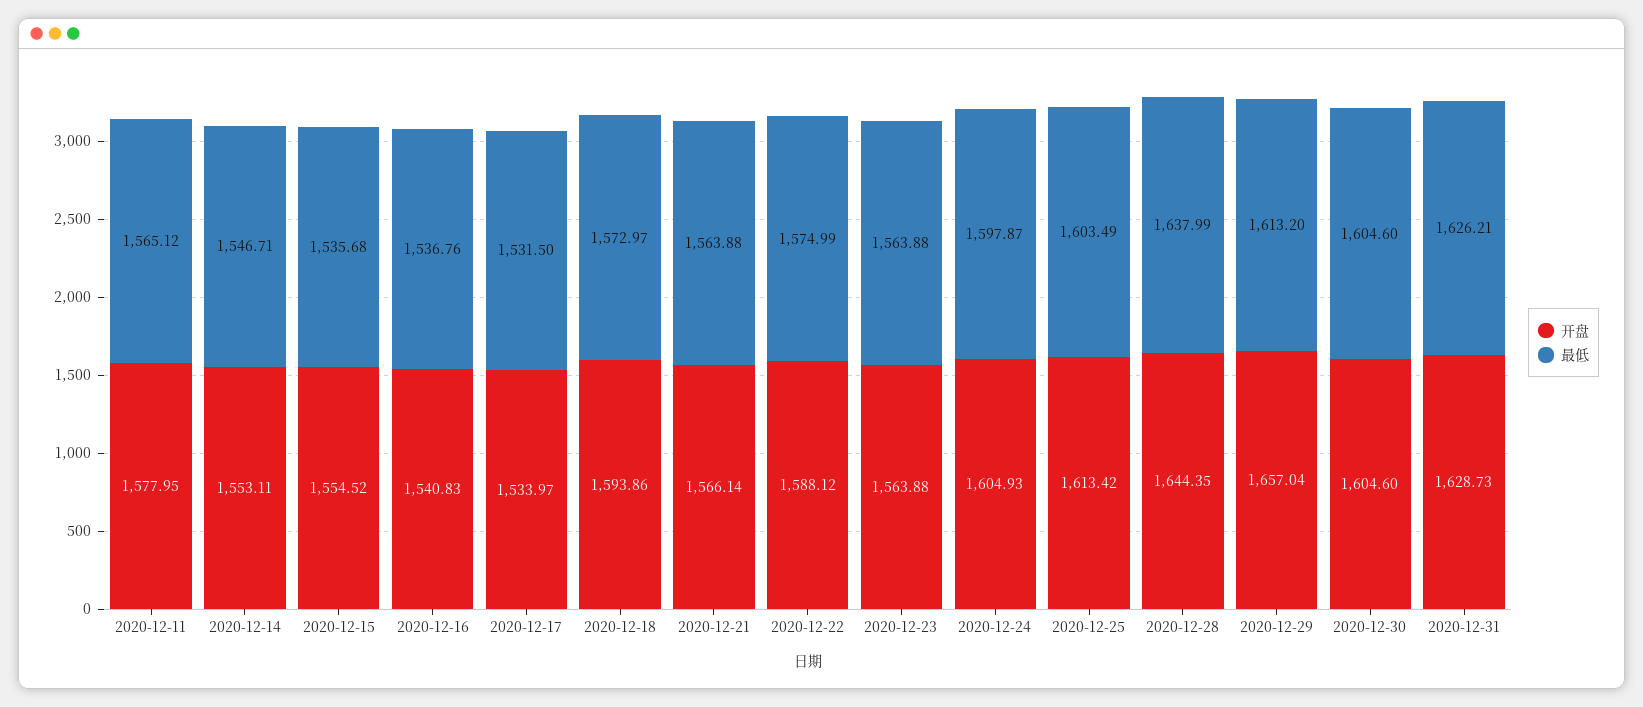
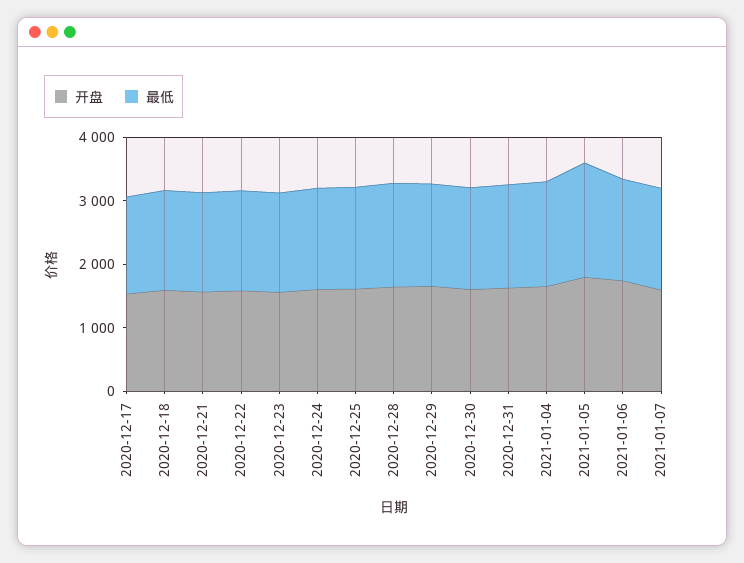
开盘, 2020-12-11: 1577.95 -> none
最低, 2020-12-11: 1565.12 -> none
开盘, 2020-12-14: 1553.11 -> none
最低, 2020-12-14: 1546.71 -> none
开盘, 2020-12-15: 1554.52 -> none
最低, 2020-12-15: 1535.68 -> none
开盘, 2020-12-16: 1540.83 -> none
最低, 2020-12-16: 1536.76 -> none
开盘, 2021-01-04: none -> 1600
最低, 2021-01-04: none -> 1600
开盘, 2021-01-05: none -> 1800
最低, 2021-01-05: none -> 1800
开盘, 2021-01-06: none -> 1800
最低, 2021-01-06: none -> 1600
开盘, 2021-01-07: none -> 1600
最低, 2021-01-07: none -> 1600

